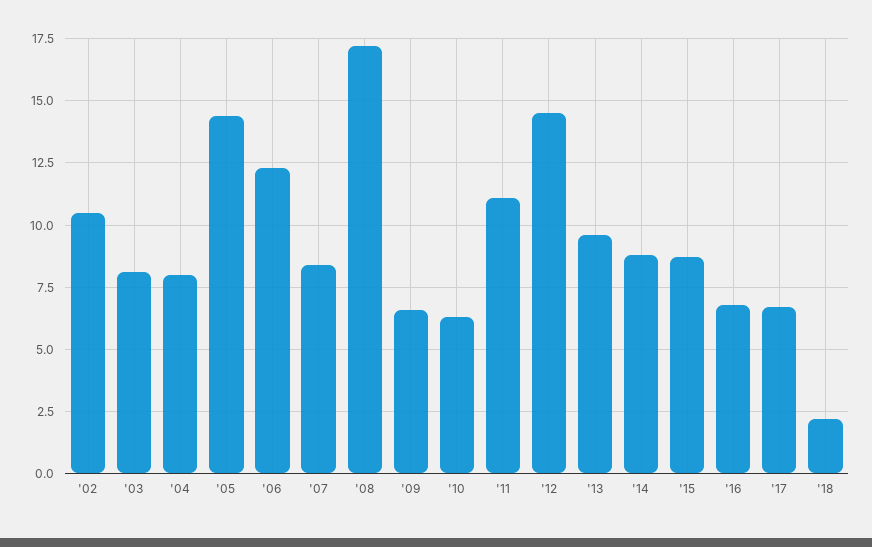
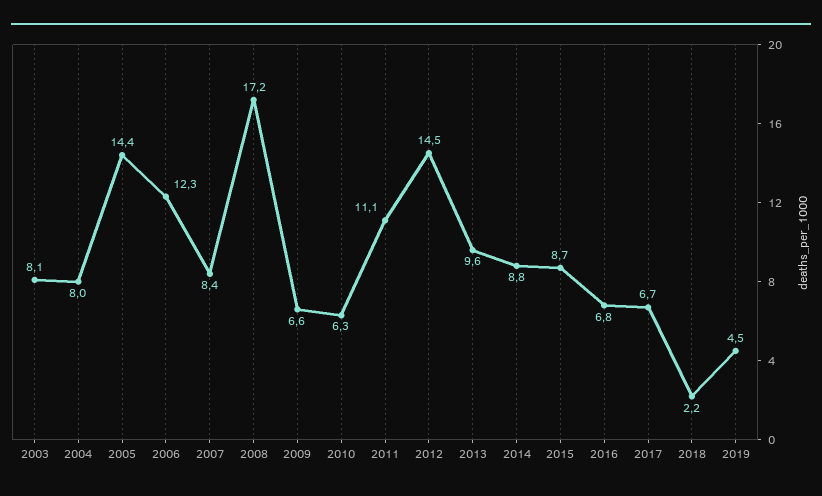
'02: 10.5 -> none
2019: none -> 4.5

